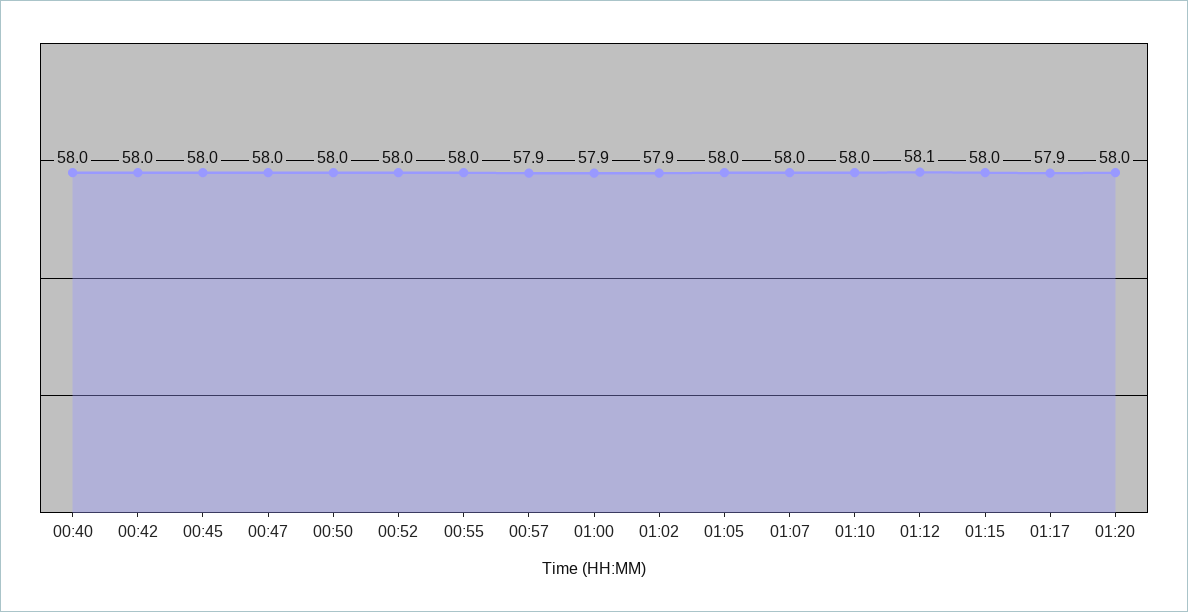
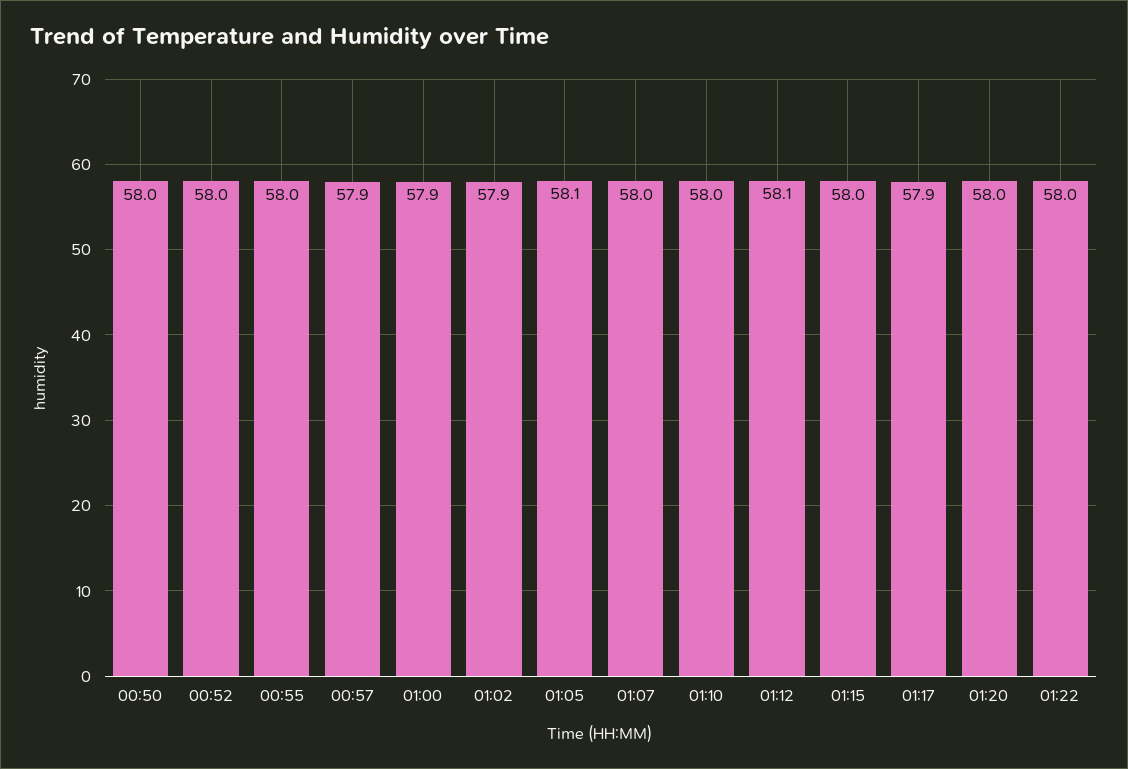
00:40: 58 -> none
00:42: 58 -> none
00:45: 58 -> none
00:47: 58 -> none
01:05: 58 -> 58.1
01:22: none -> 58

